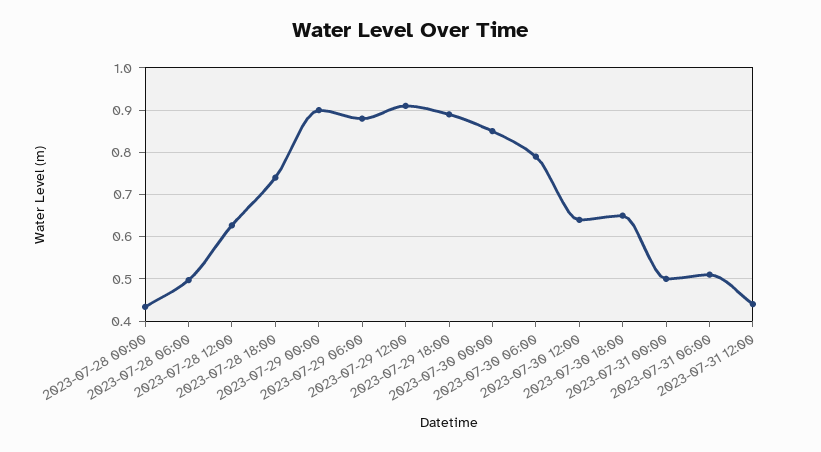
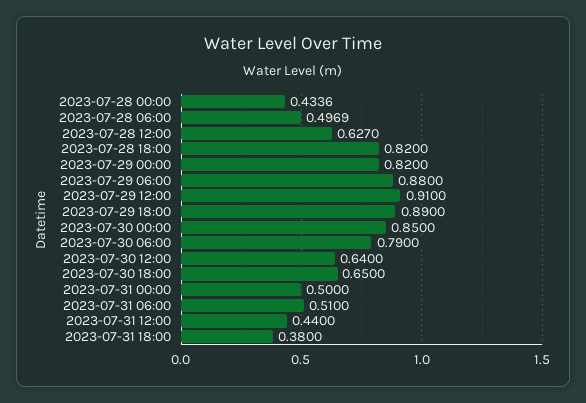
2023-07-28 18:00: 0.74 -> 0.82
2023-07-29 00:00: 0.9 -> 0.82
2023-07-31 18:00: none -> 0.38

